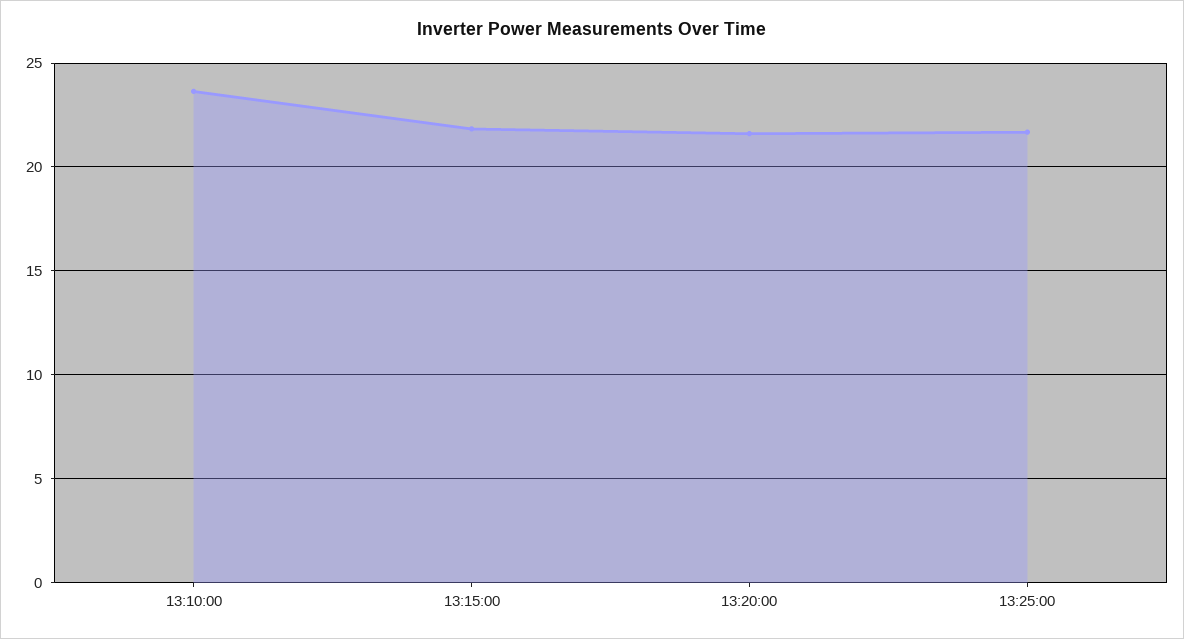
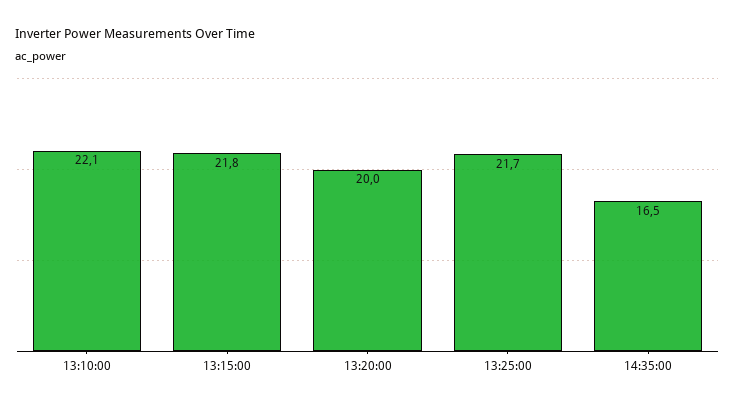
13:10:00: 23.5 -> 22.1
13:20:00: 21.5 -> 20
14:35:00: none -> 16.5

